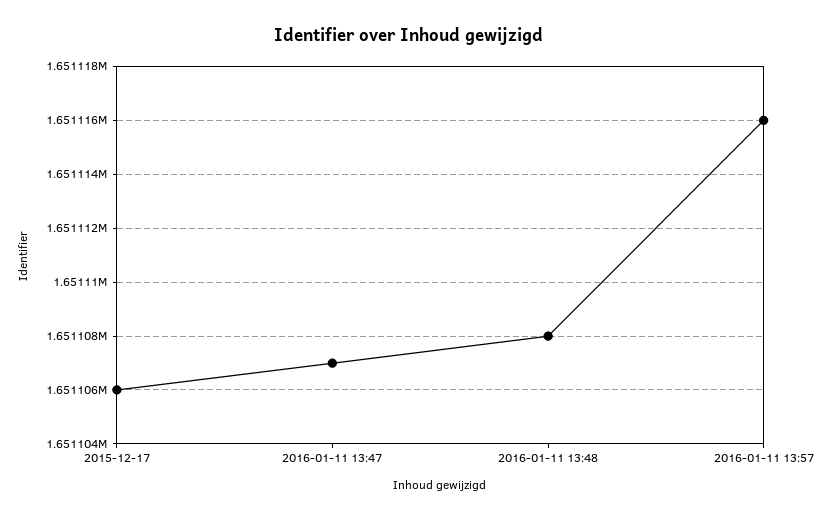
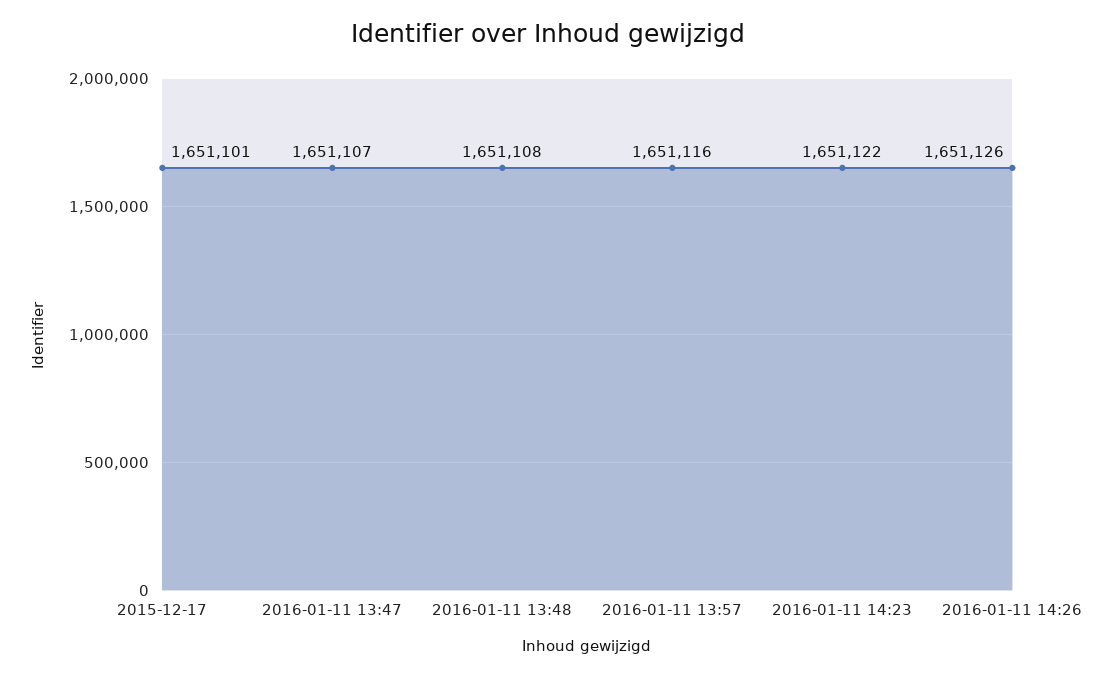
2015-12-17: 1651106 -> 1651101
2016-01-11 14:23: none -> 1651122
2016-01-11 14:26: none -> 1651126

